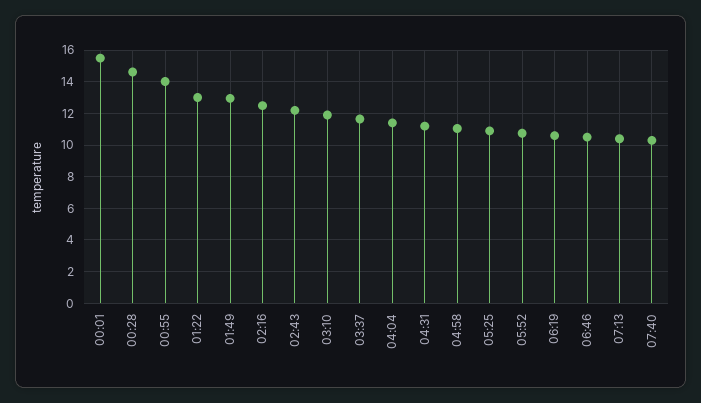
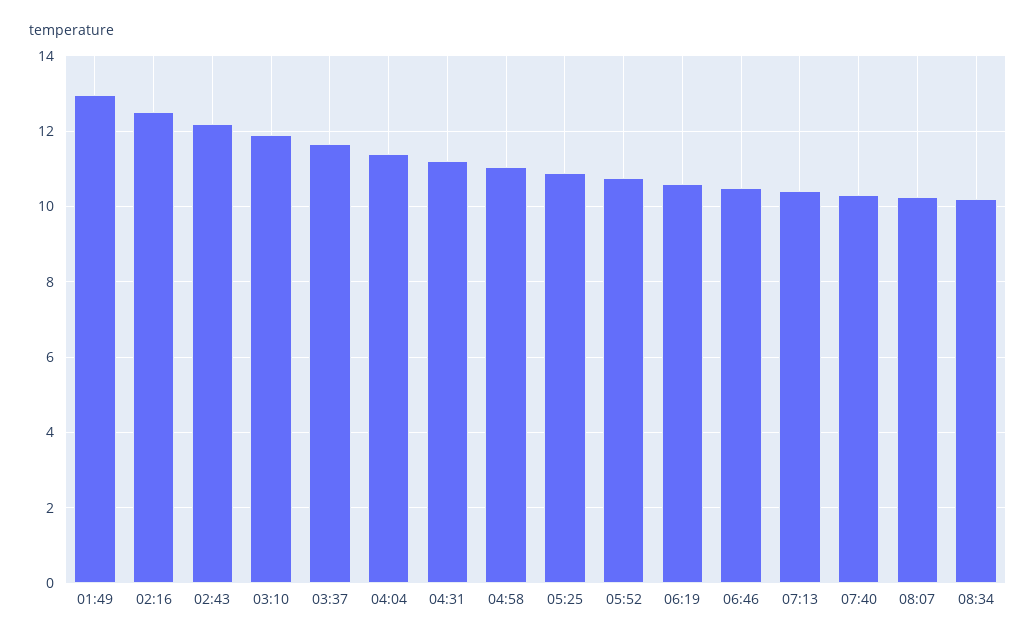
00:01: 15.5 -> none
00:28: 14.5 -> none
00:55: 14 -> none
01:22: 13 -> none
08:07: none -> 10.2
08:34: none -> 10.2

